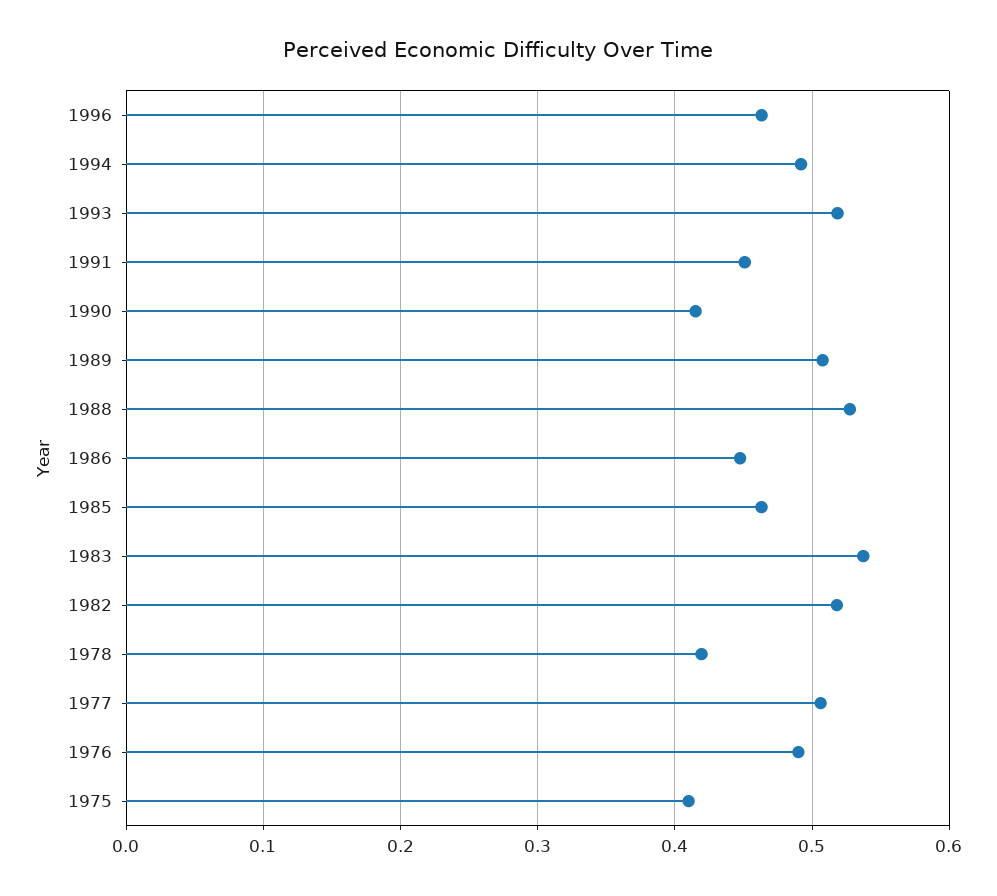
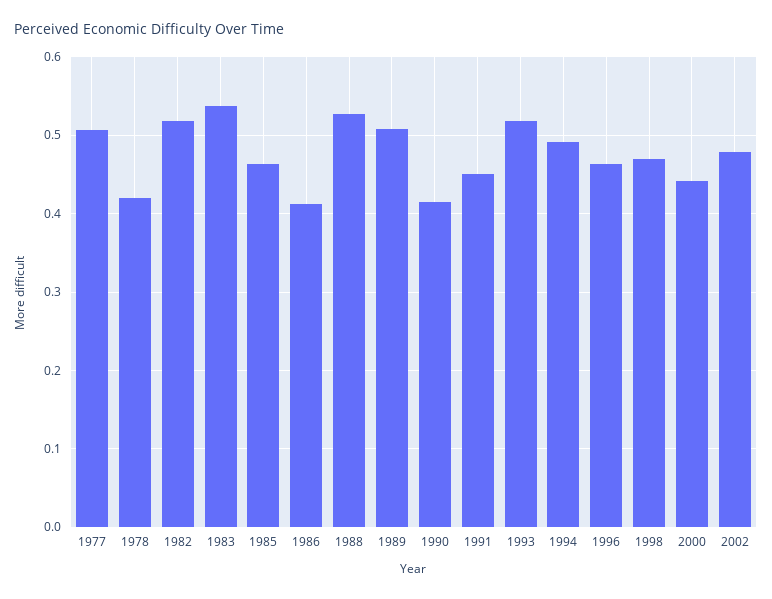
1986: 0.45 -> 0.41
1976: 0.49 -> none
1975: 0.41 -> none
1998: none -> 0.47
2000: none -> 0.44
2002: none -> 0.48

